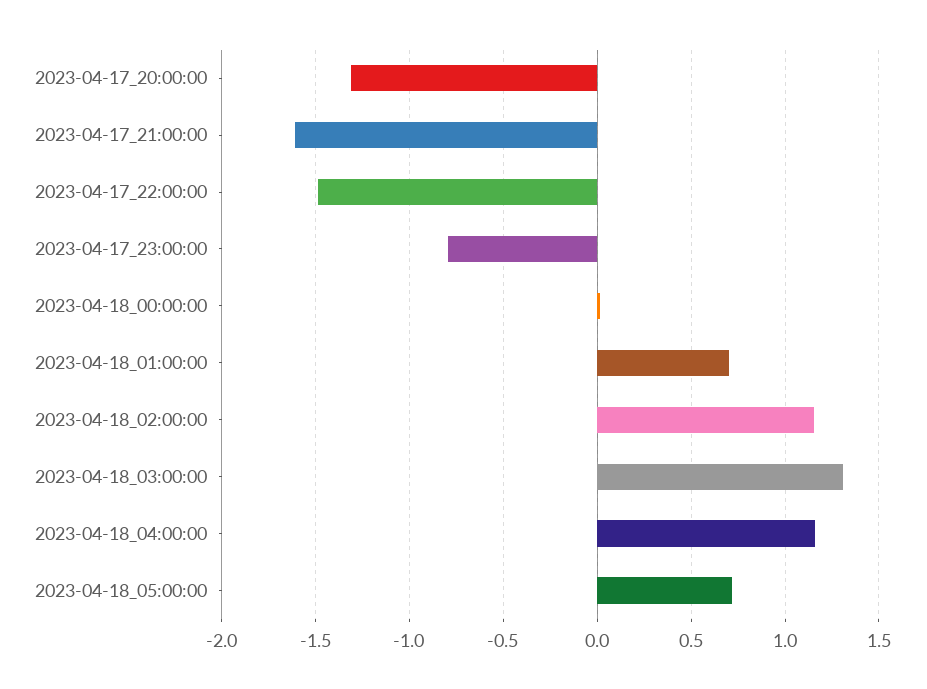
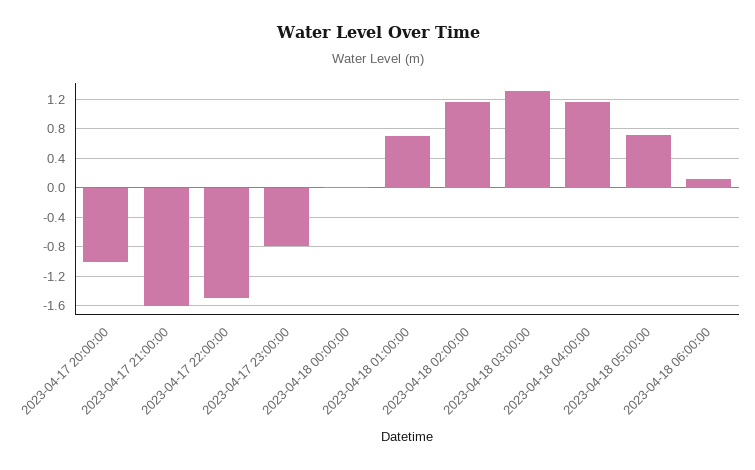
2023-04-17_20:00:00: -1.3 -> -1
2023-04-18 06:00:00: none -> 0.1

